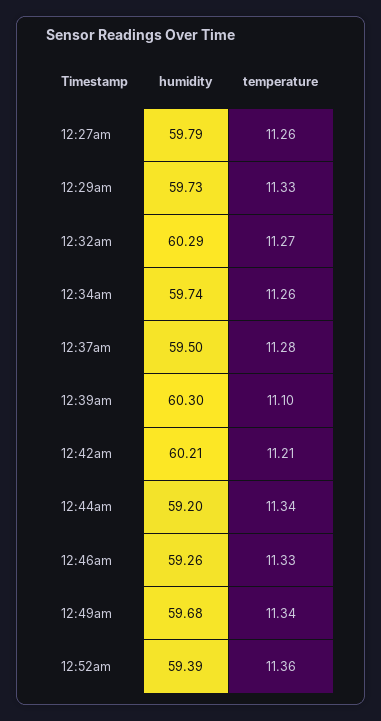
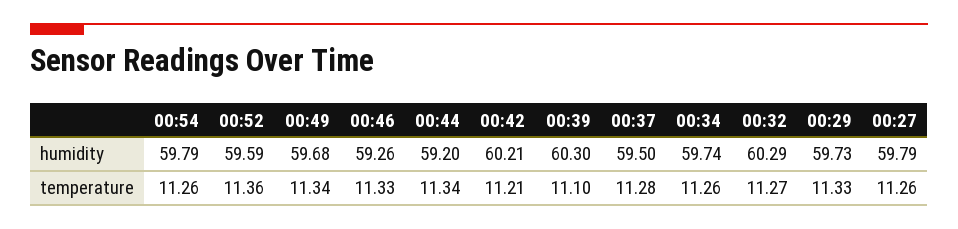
humidity, 12:52am: 59.39 -> 59.59
humidity, 00:54: none -> 59.79
temperature, 00:54: none -> 11.26

